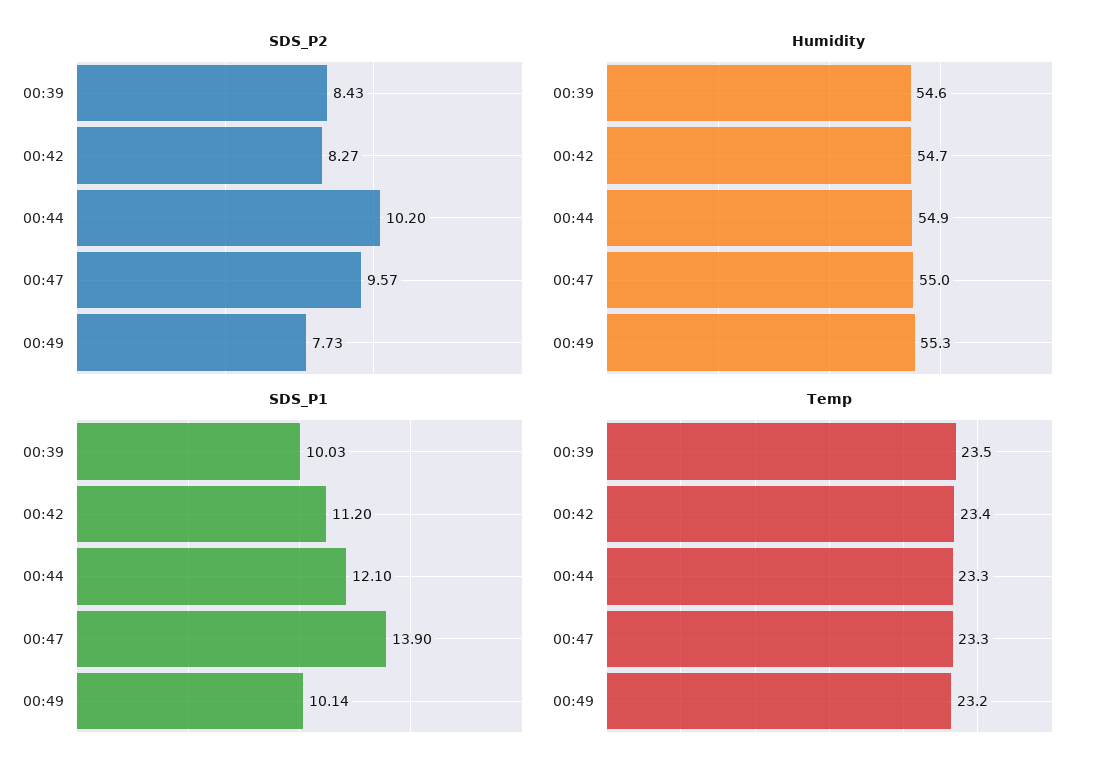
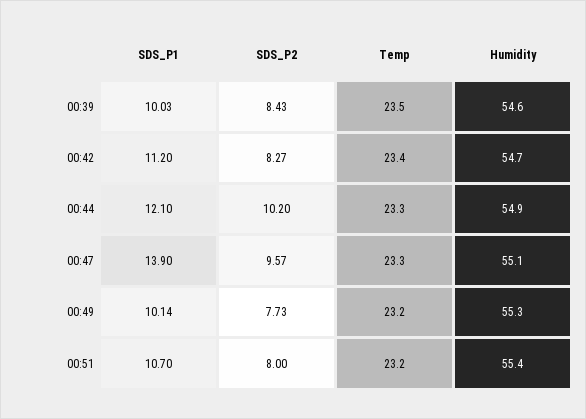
Humidity, 00:47: 55 -> 55.1
SDS_P1, 00:51: none -> 10.7
SDS_P2, 00:51: none -> 8
Temp, 00:51: none -> 23.2
Humidity, 00:51: none -> 55.4

